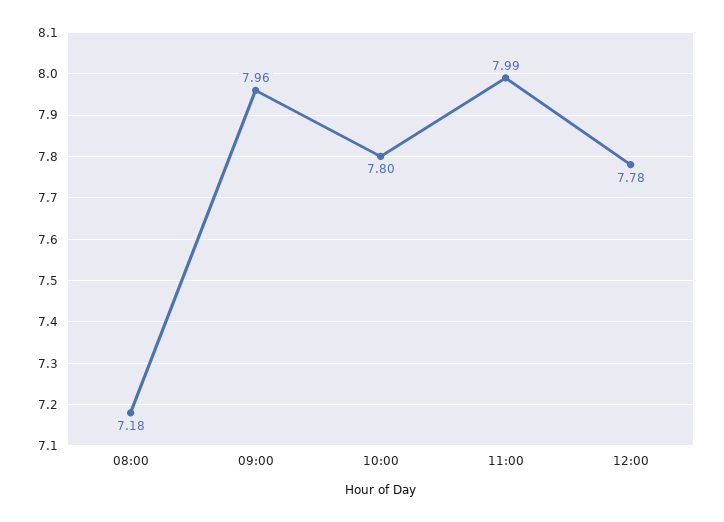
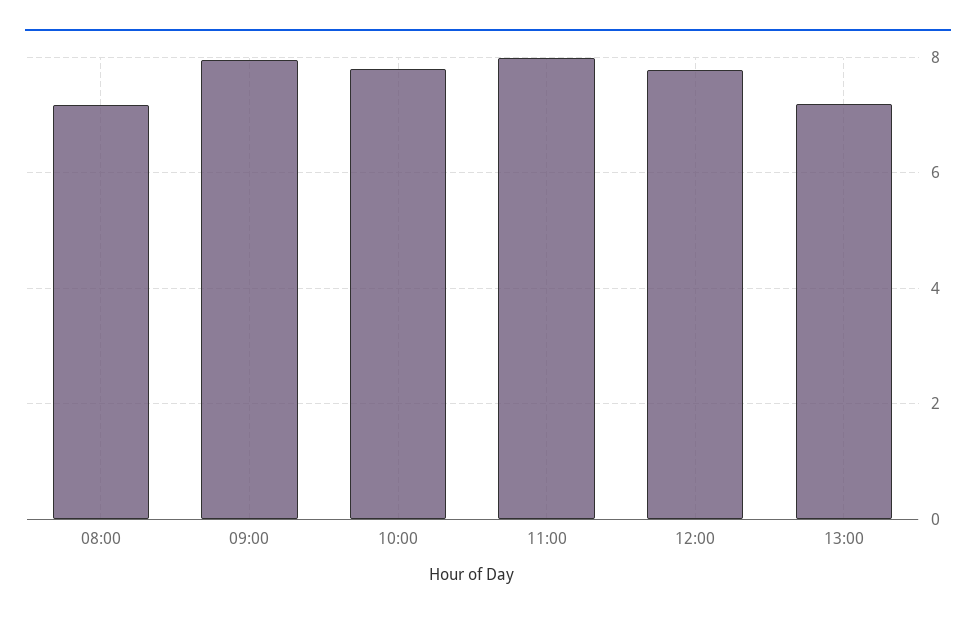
13:00: none -> 7.2

